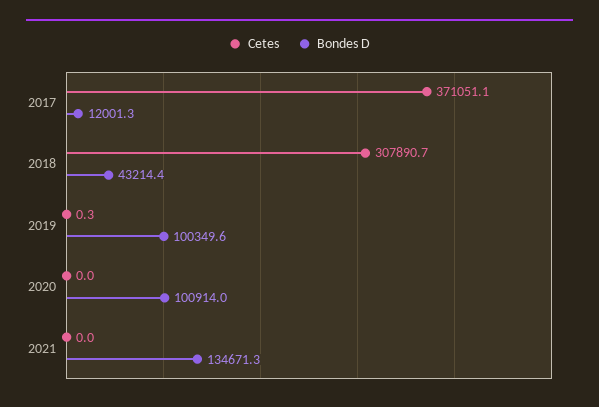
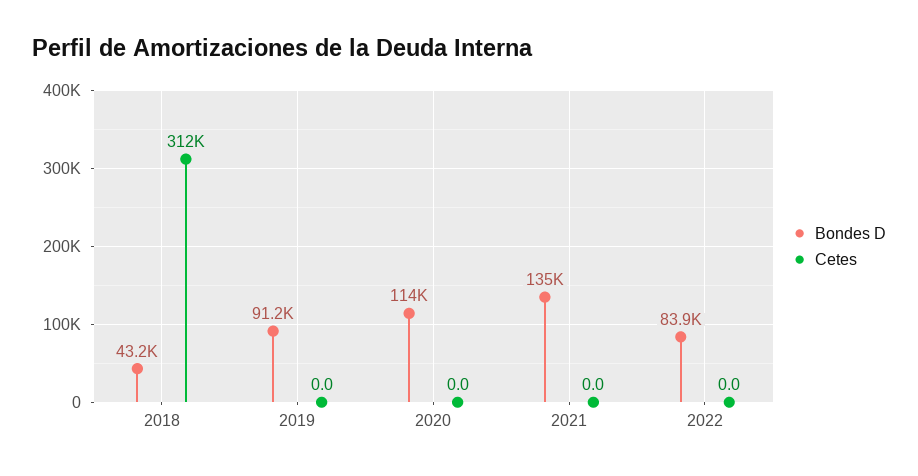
Cetes, 2017: 371051.1 -> none
Bondes D, 2017: 12001.3 -> none
Cetes, 2018: 307890.7 -> 312000
Cetes, 2019: 0.3 -> 0
Bondes D, 2019: 100349.6 -> 91200
Bondes D, 2020: 100914 -> 114000
Bondes D, 2022: none -> 83900
Cetes, 2022: none -> 0

